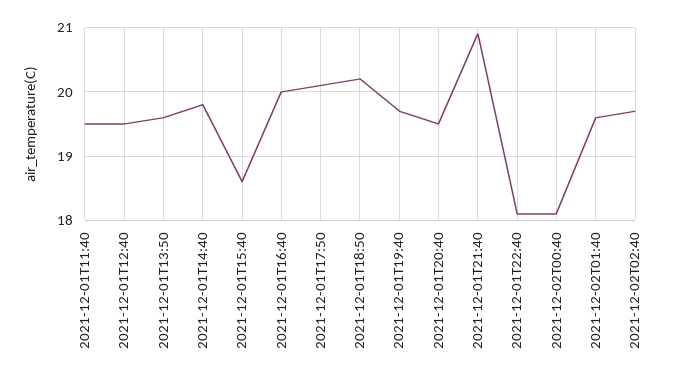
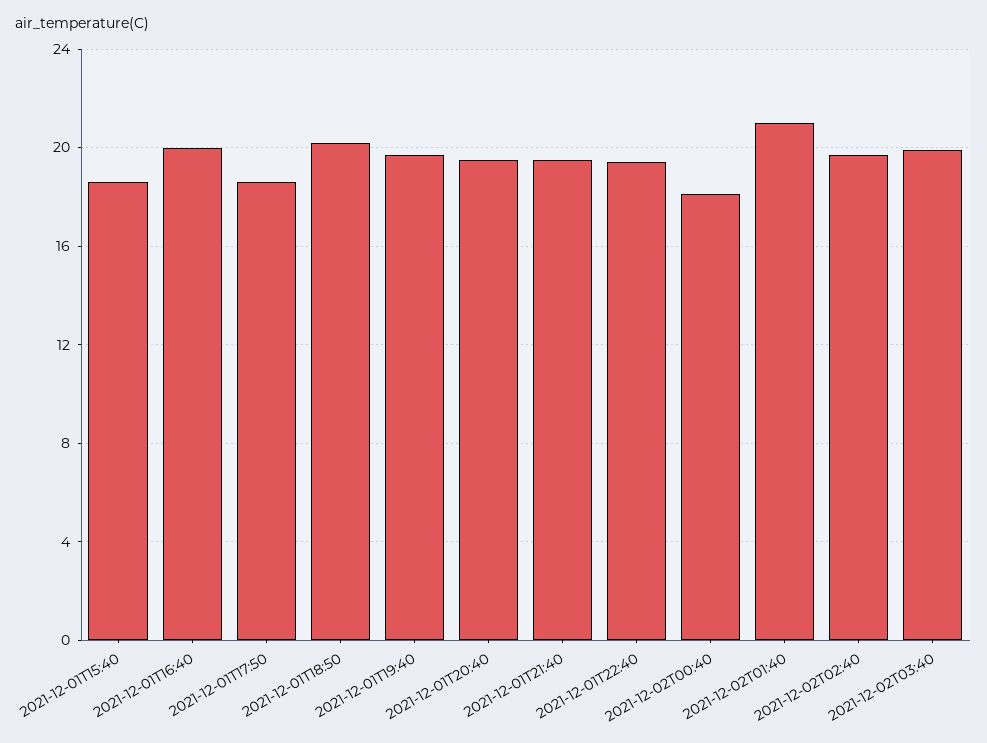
2021-12-01T11:40: 19.5 -> none
2021-12-01T12:40: 19.5 -> none
2021-12-01T13:50: 19.6 -> none
2021-12-01T14:40: 19.8 -> none
2021-12-01T17:50: 20.1 -> 18.5
2021-12-01T21:40: 20.9 -> 19.5
2021-12-01T22:40: 18.1 -> 19.5
2021-12-02T01:40: 19.6 -> 21
2021-12-02T03:40: none -> 20

